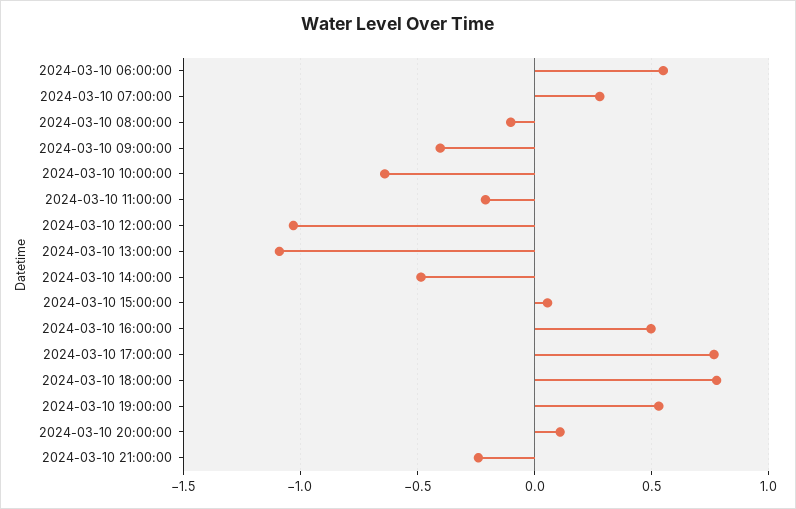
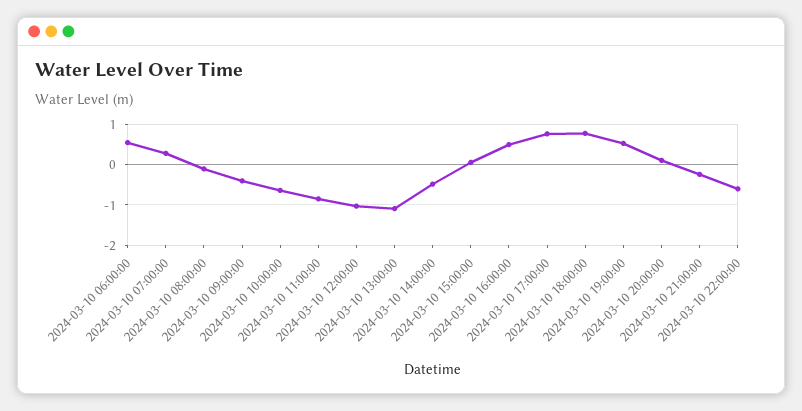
2024-03-10 11:00:00: -0.2 -> -0.8
2024-03-10 22:00:00: none -> -0.6

